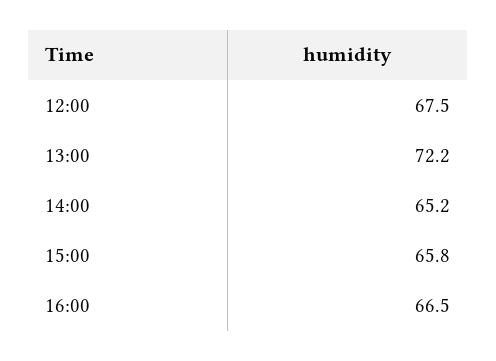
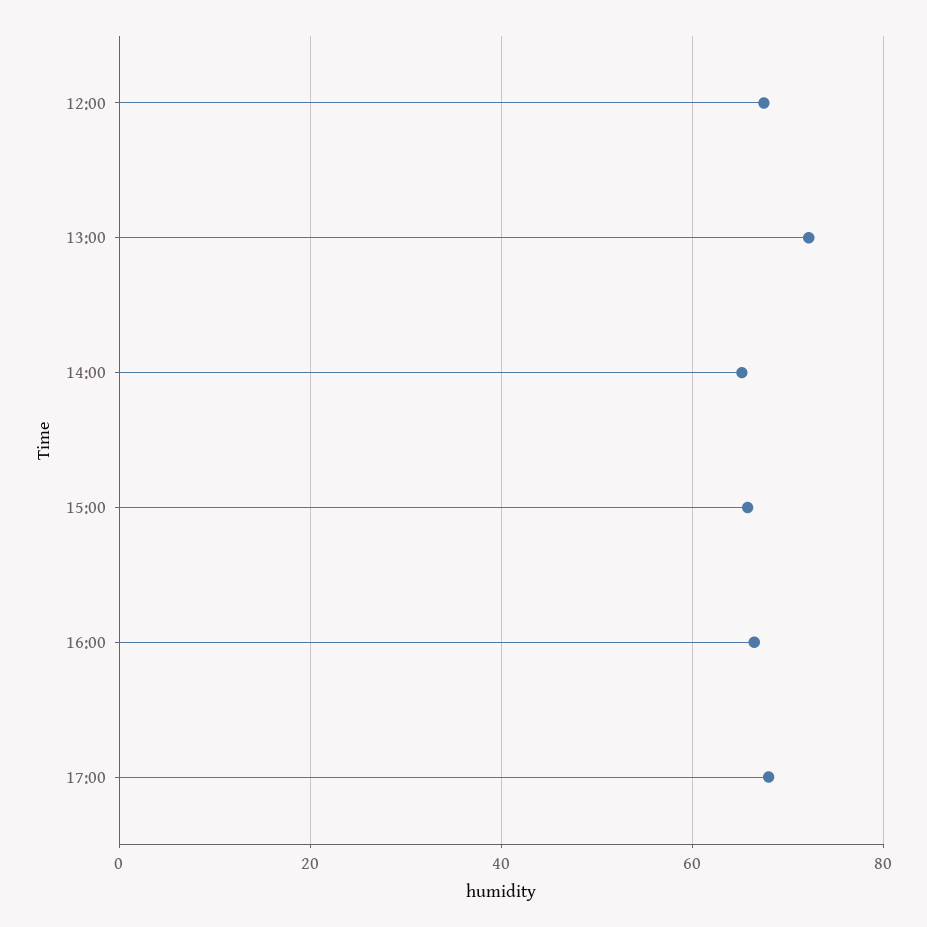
17:00: none -> 68

